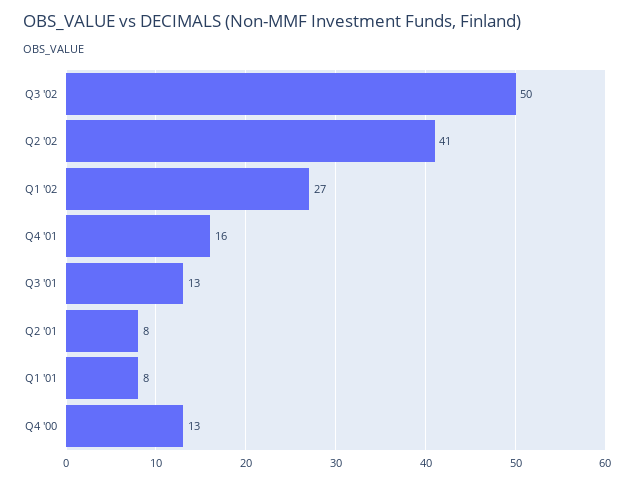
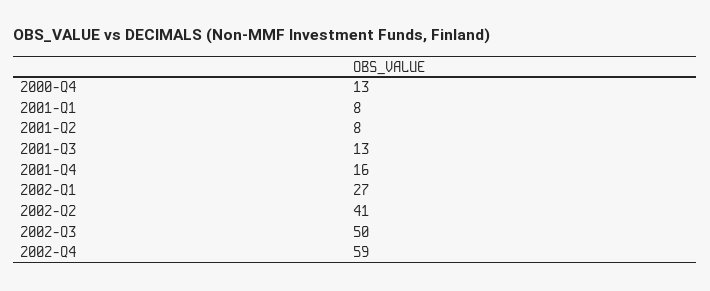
2002-Q4: none -> 59

